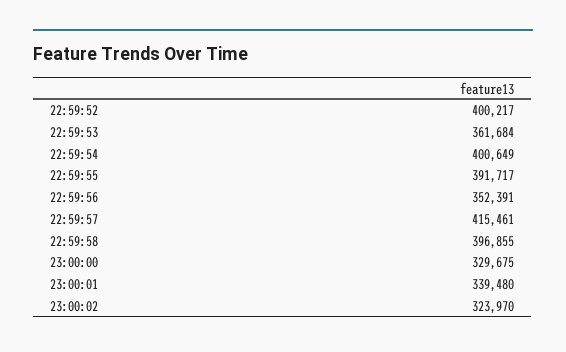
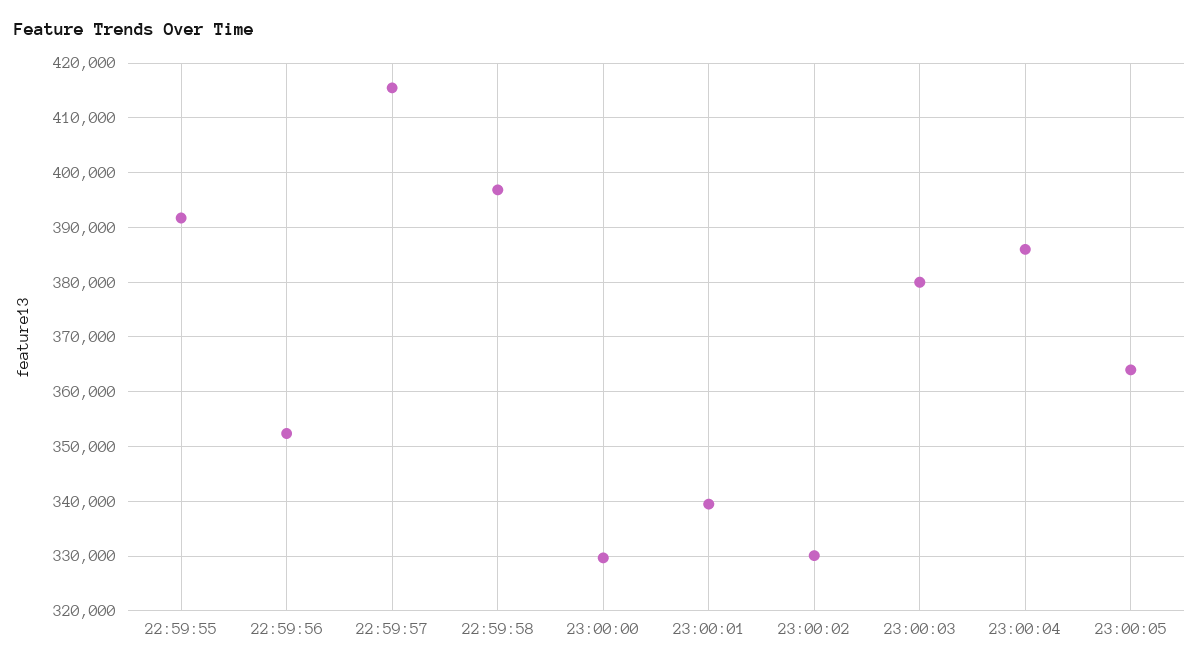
22:59:52: 400217 -> none
22:59:53: 361684 -> none
22:59:54: 400649 -> none
23:00:02: 323970 -> 330000
23:00:03: none -> 380000
23:00:04: none -> 386000
23:00:05: none -> 364000

